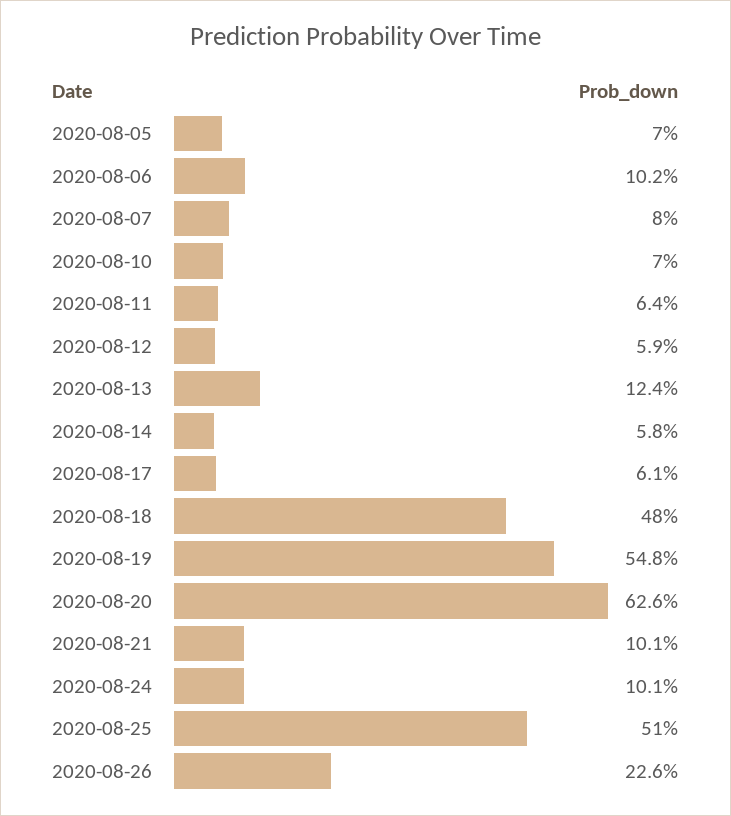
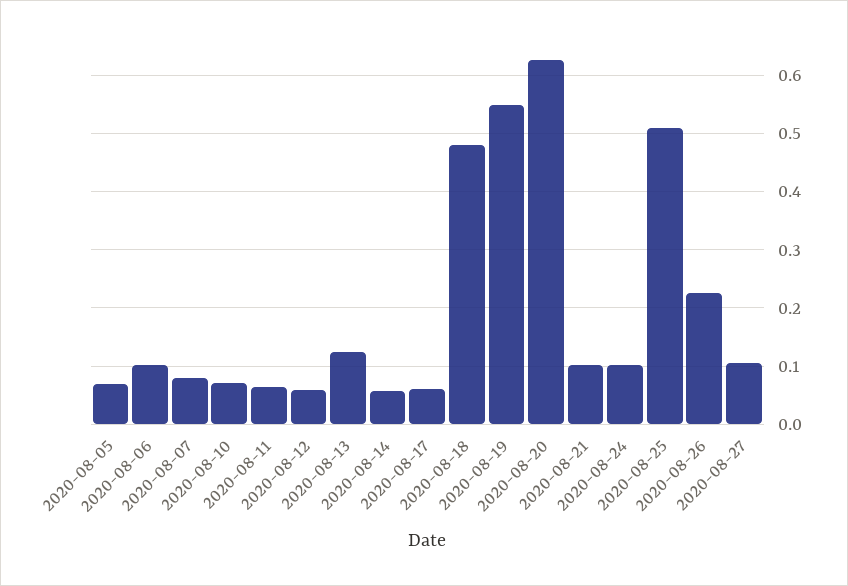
2020-08-27: none -> 0.1

